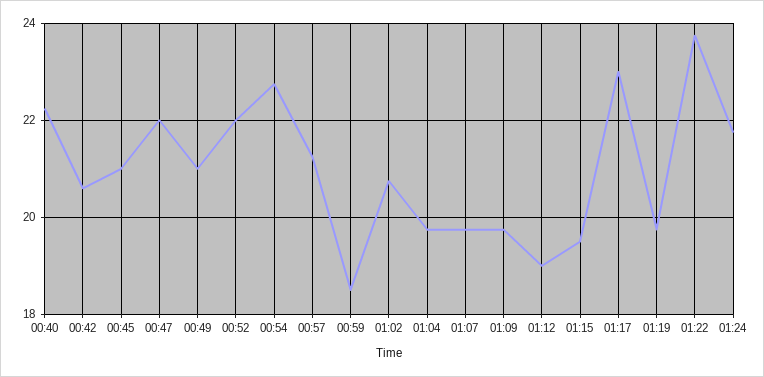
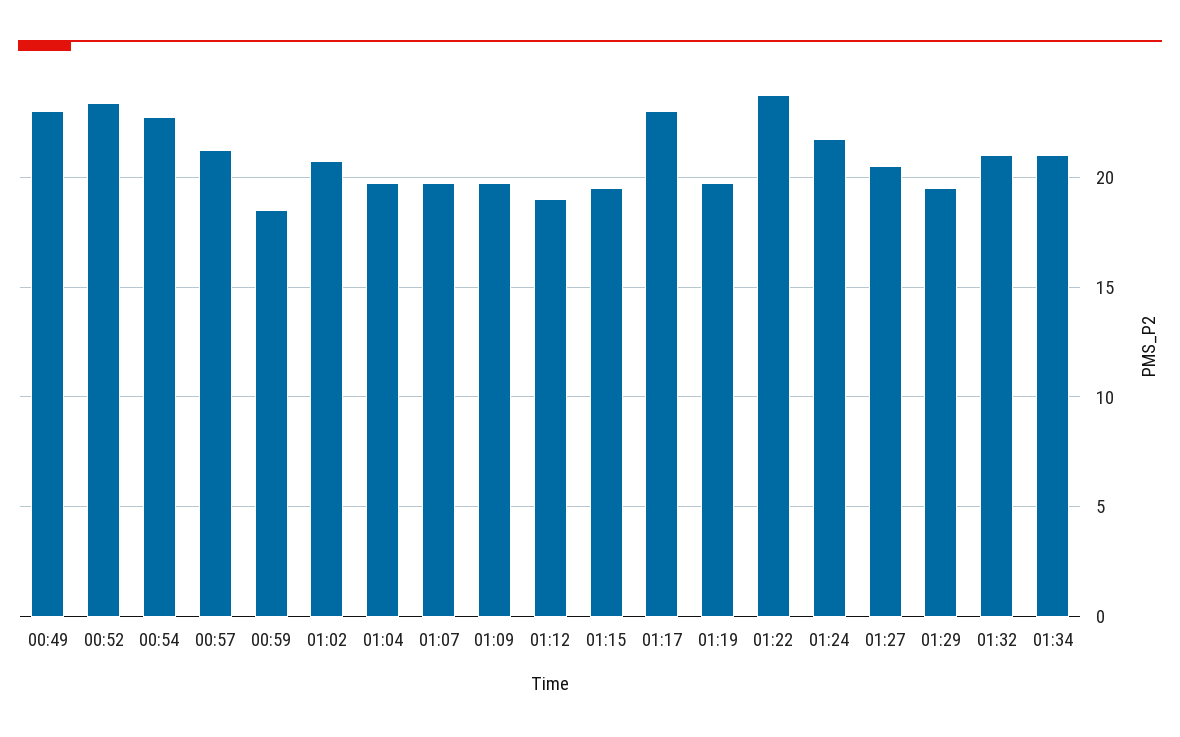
00:40: 22.2 -> none
00:42: 20.6 -> none
00:45: 21 -> none
00:47: 22 -> none
00:49: 21 -> 23
00:52: 22 -> 23.5
01:27: none -> 20.5
01:29: none -> 19.5
01:32: none -> 21
01:34: none -> 21

